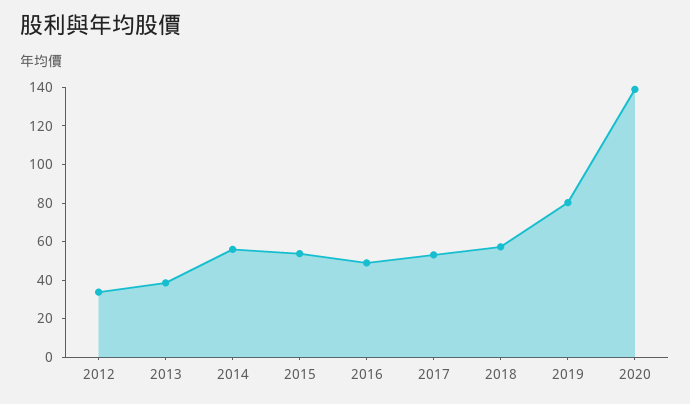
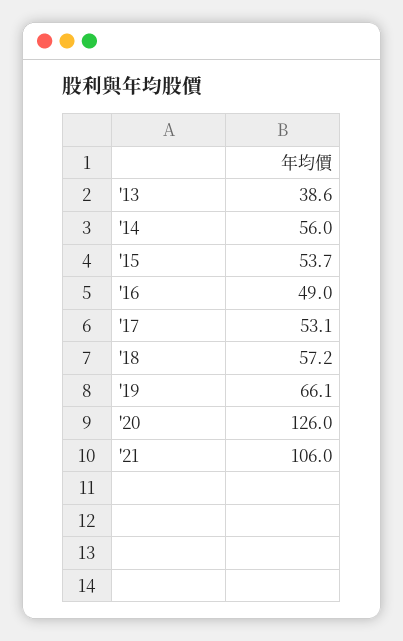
2012: 35 -> none
2019: 80 -> 66.1
2020: 140 -> 126
'21: none -> 106

